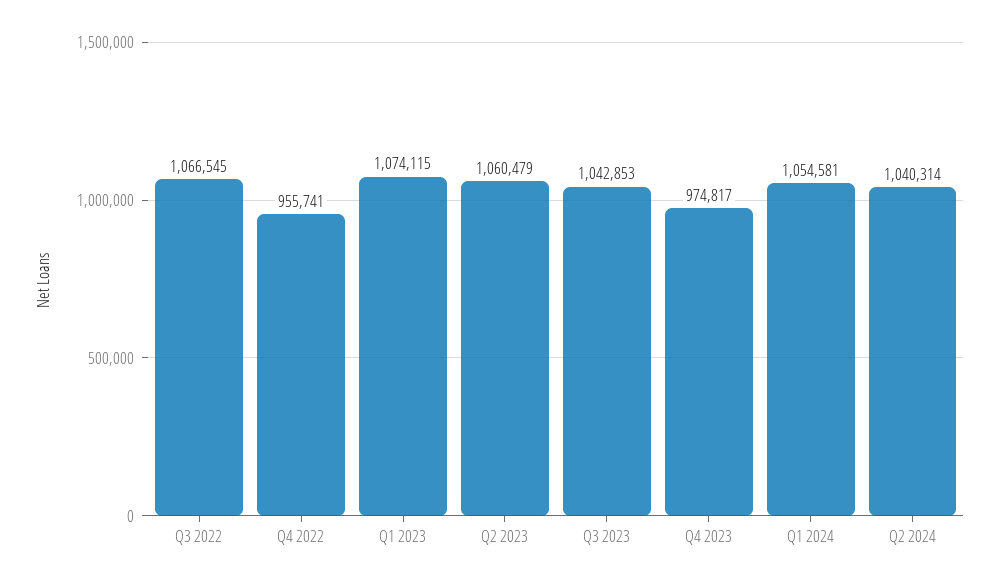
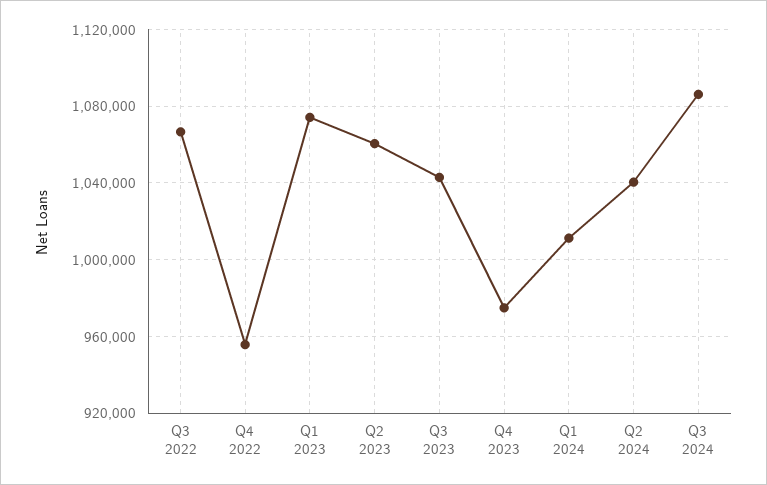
Q1 2024: 1054581 -> 1010000
Q3 2024: none -> 1085000

